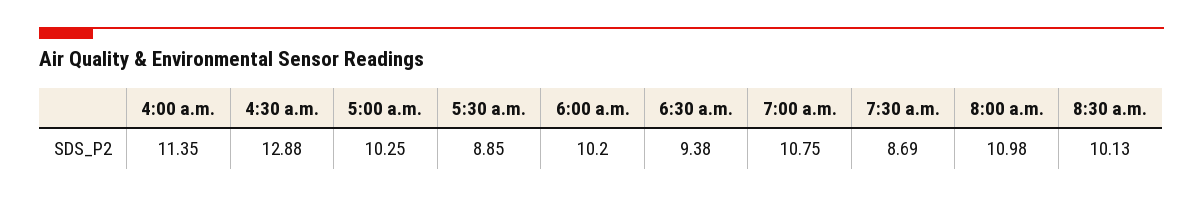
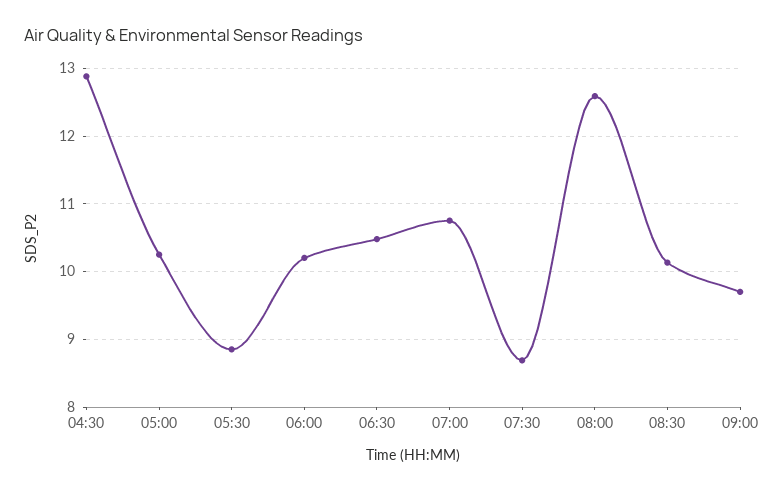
4:00 a.m.: 11.35 -> none
6:30 a.m.: 9.38 -> 10.5
8:00 a.m.: 10.98 -> 12.6
09:00: none -> 9.7

